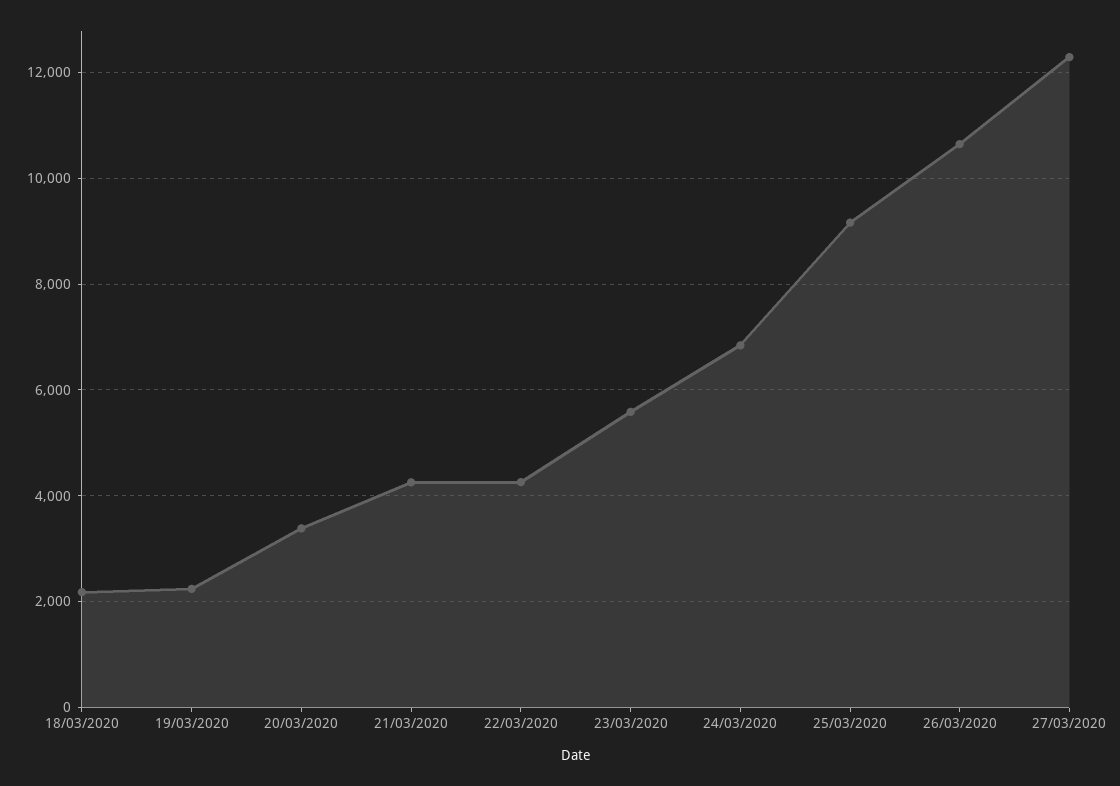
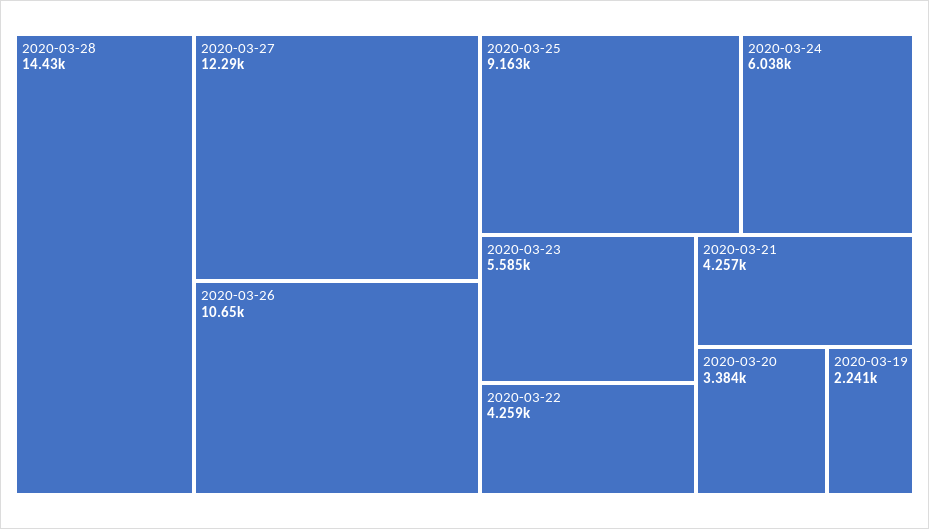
18/03/2020: 2200 -> none
24/03/2020: 6800 -> 6038
2020-03-28: none -> 14430

